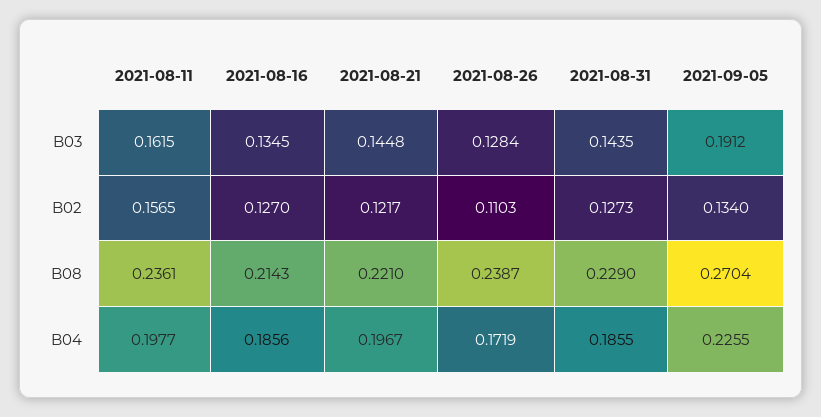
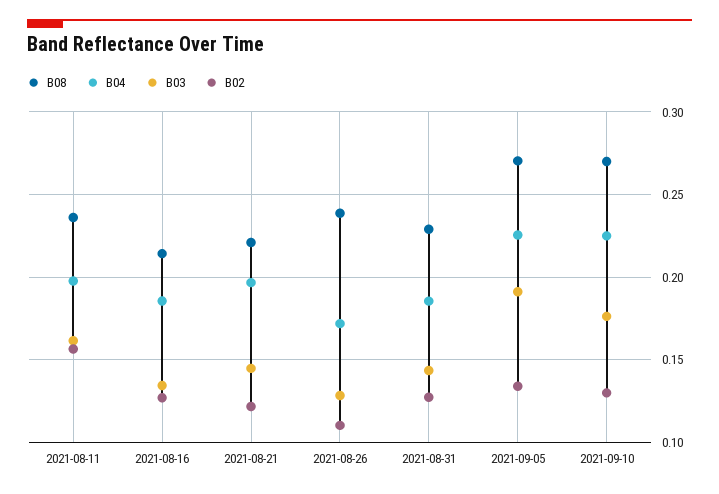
B08, 2021-09-10: none -> 0.27
B04, 2021-09-10: none -> 0.225
B03, 2021-09-10: none -> 0.175
B02, 2021-09-10: none -> 0.13

